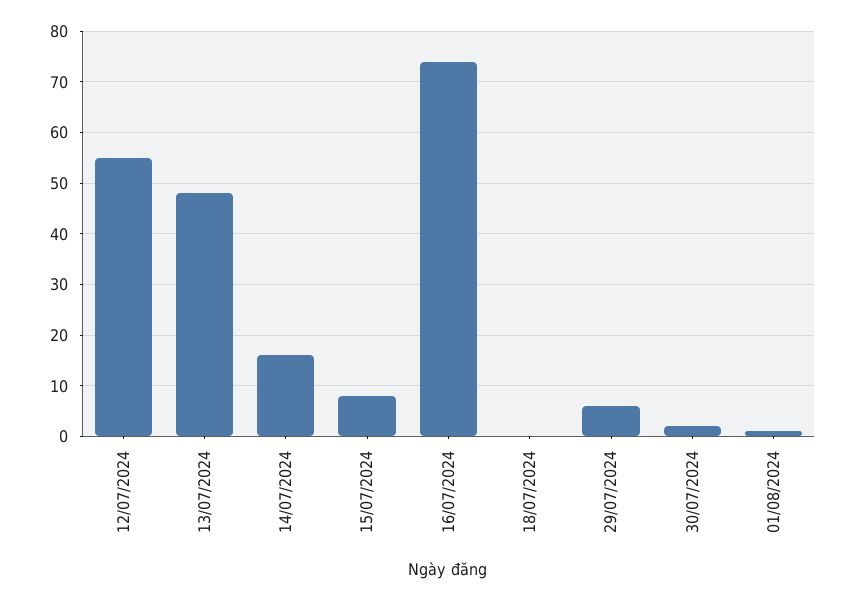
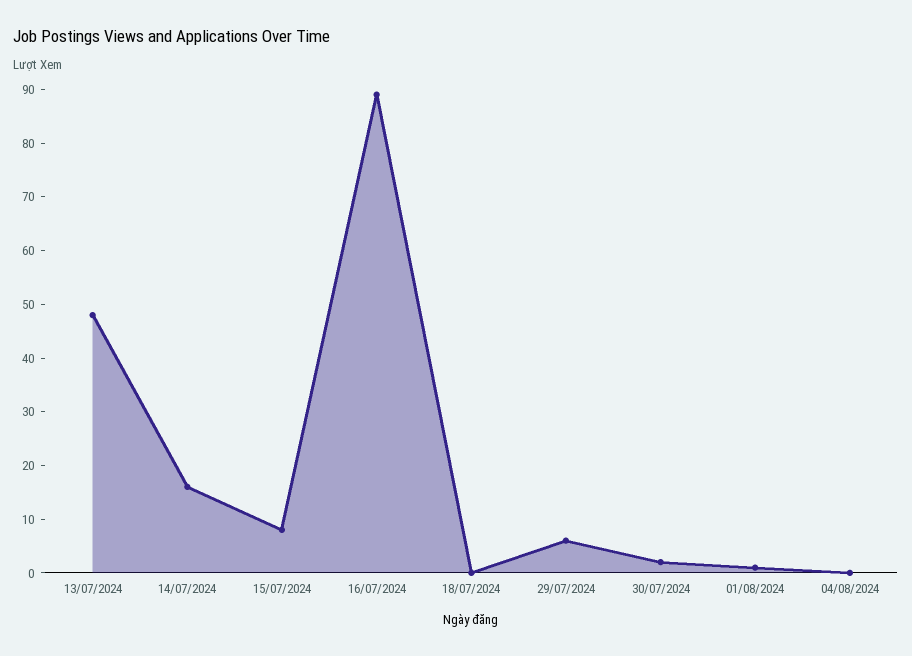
12/07/2024: 55 -> none
16/07/2024: 75 -> 90
04/08/2024: none -> 0

